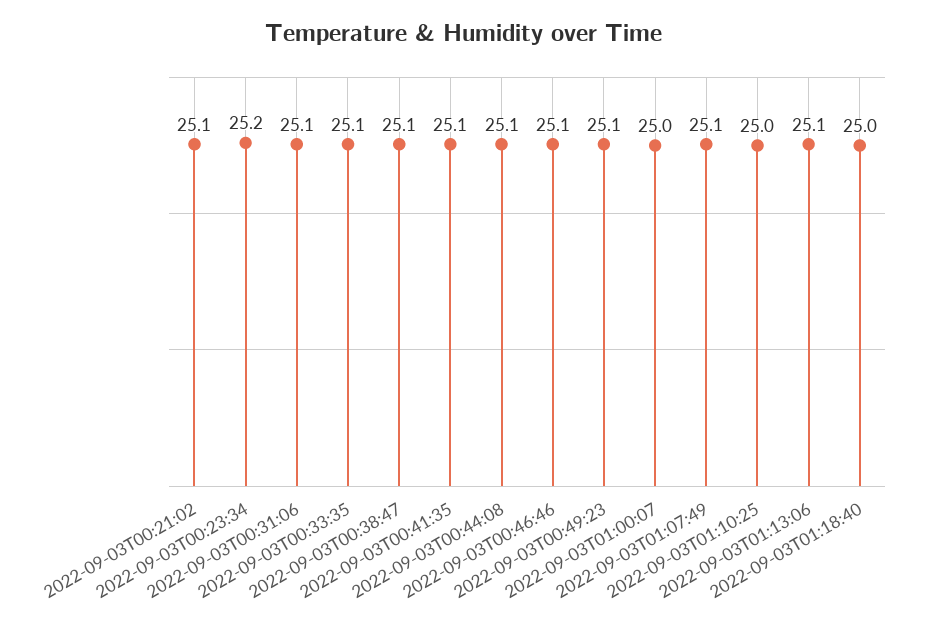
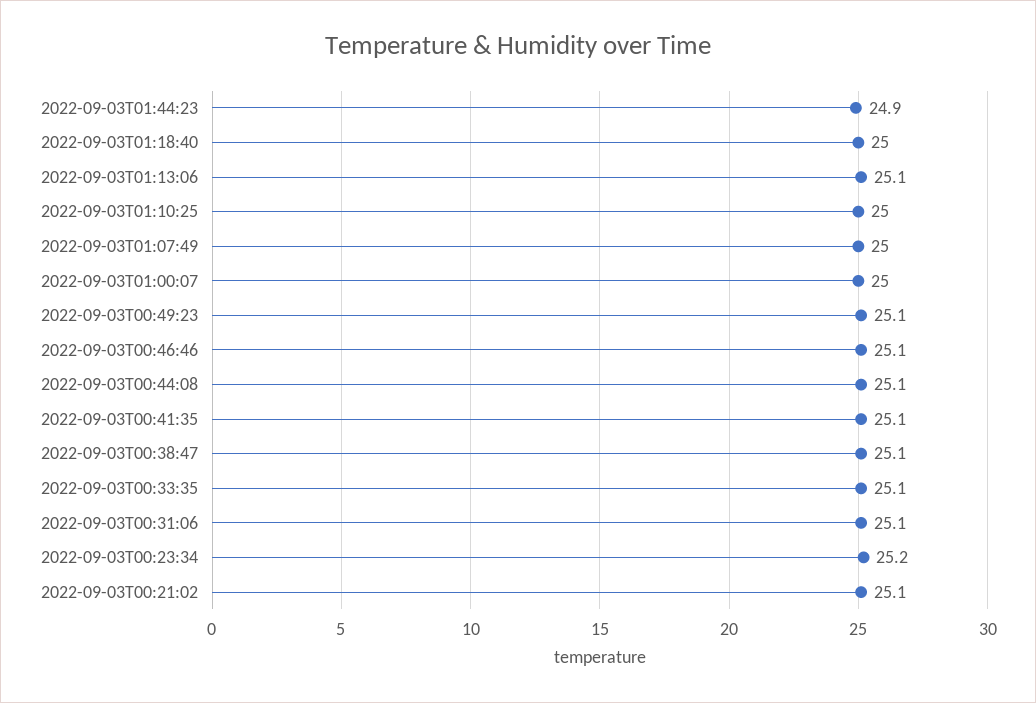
2022-09-03T01:07:49: 25.1 -> 25
2022-09-03T01:44:23: none -> 24.9

